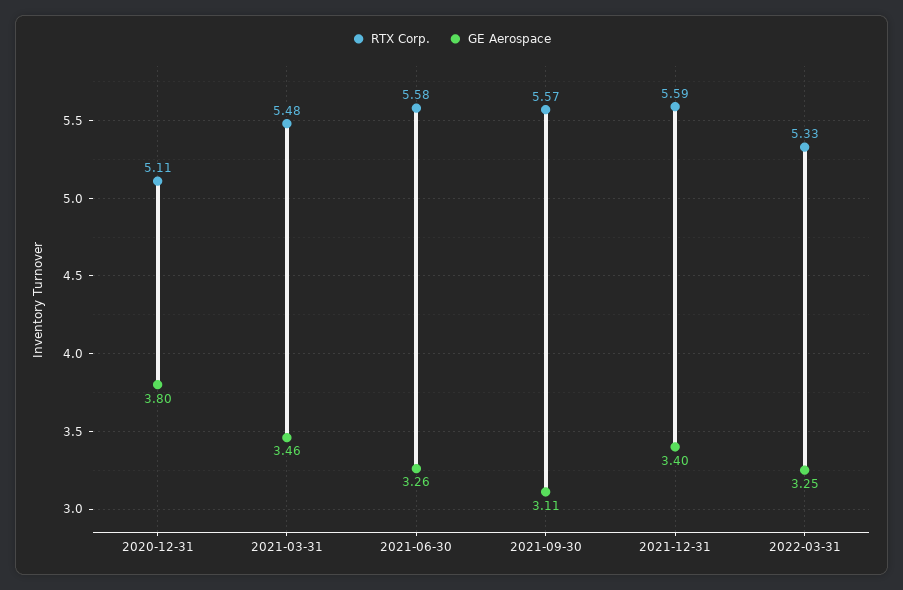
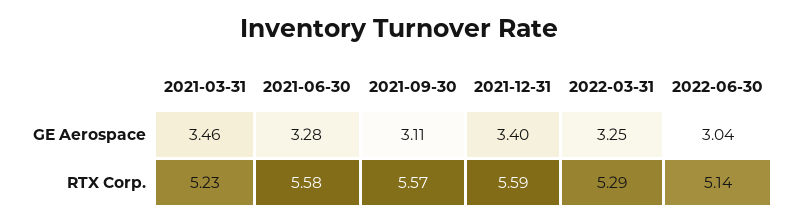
RTX Corp., 2020-12-31: 5.11 -> none
GE Aerospace, 2020-12-31: 3.8 -> none
RTX Corp., 2021-03-31: 5.48 -> 5.23
GE Aerospace, 2021-06-30: 3.26 -> 3.28
RTX Corp., 2022-03-31: 5.33 -> 5.29
GE Aerospace, 2022-06-30: none -> 3.04
RTX Corp., 2022-06-30: none -> 5.14

